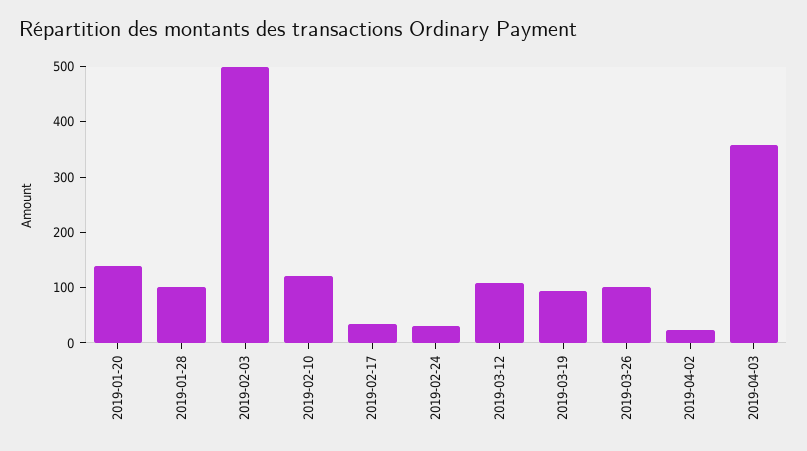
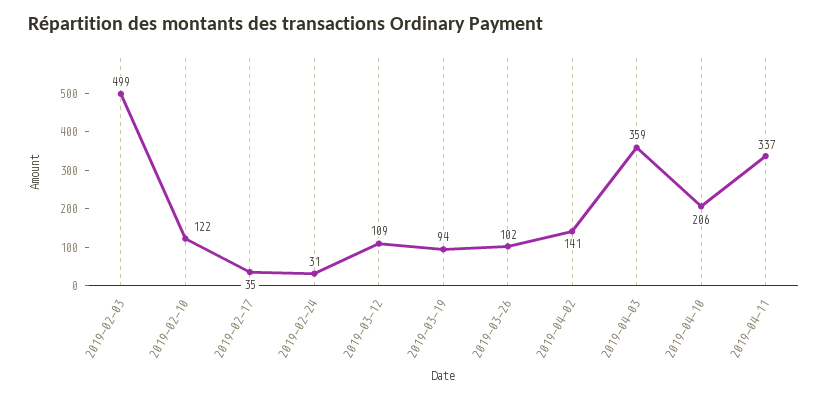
2019-01-20: 140 -> none
2019-01-28: 100 -> none
2019-04-02: 20 -> 141
2019-04-10: none -> 206
2019-04-11: none -> 337

